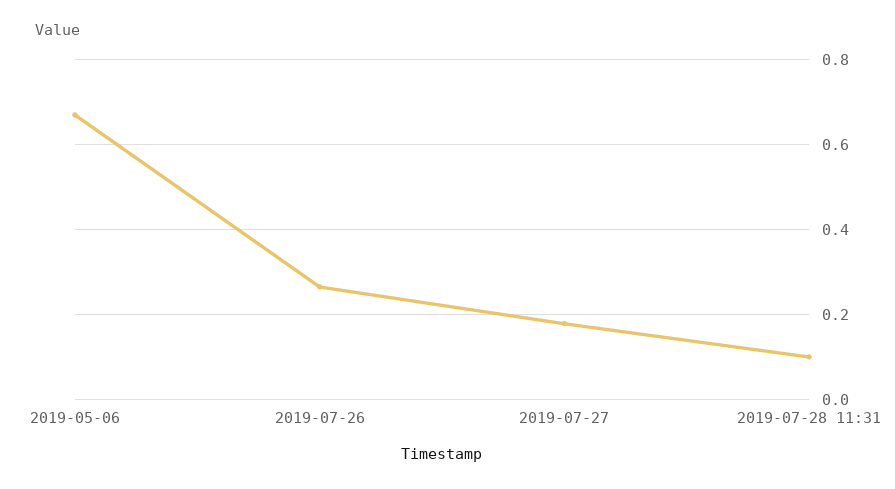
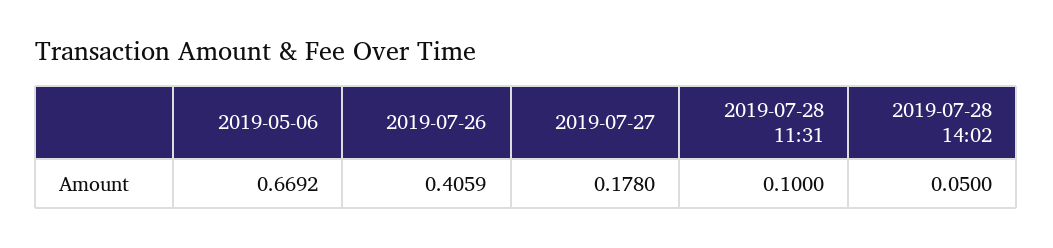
2019-07-26: 0.26 -> 0.4059
2019-07-28 14:02: none -> 0.05

